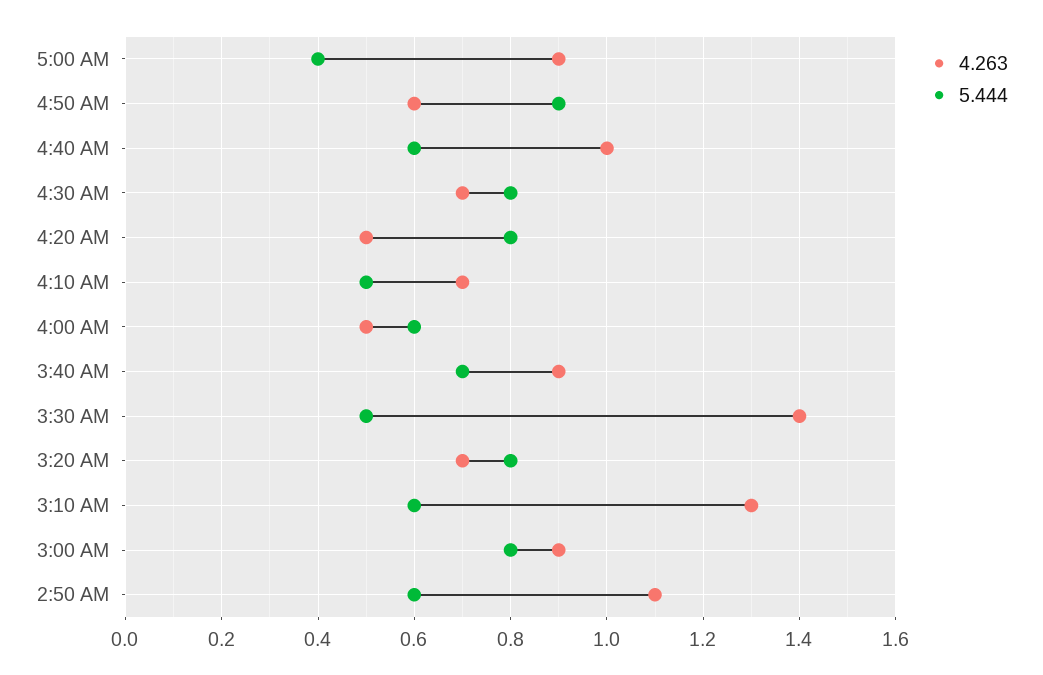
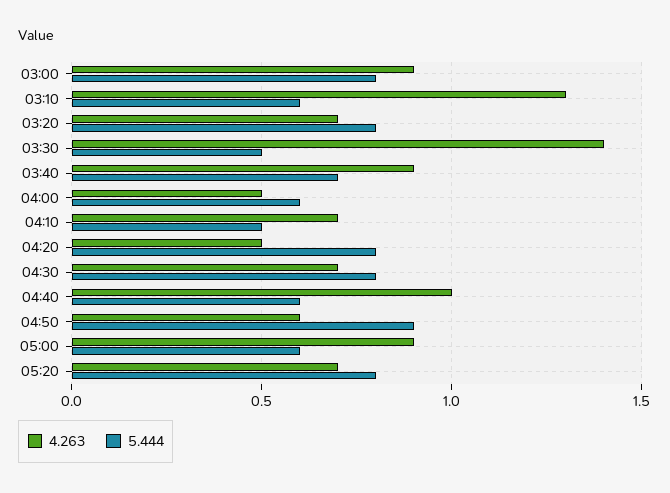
5.444, 5:00 AM: 0.4 -> 0.6
4.263, 2:50 AM: 1.1 -> none
5.444, 2:50 AM: 0.6 -> none
4.263, 05:20: none -> 0.7
5.444, 05:20: none -> 0.8

